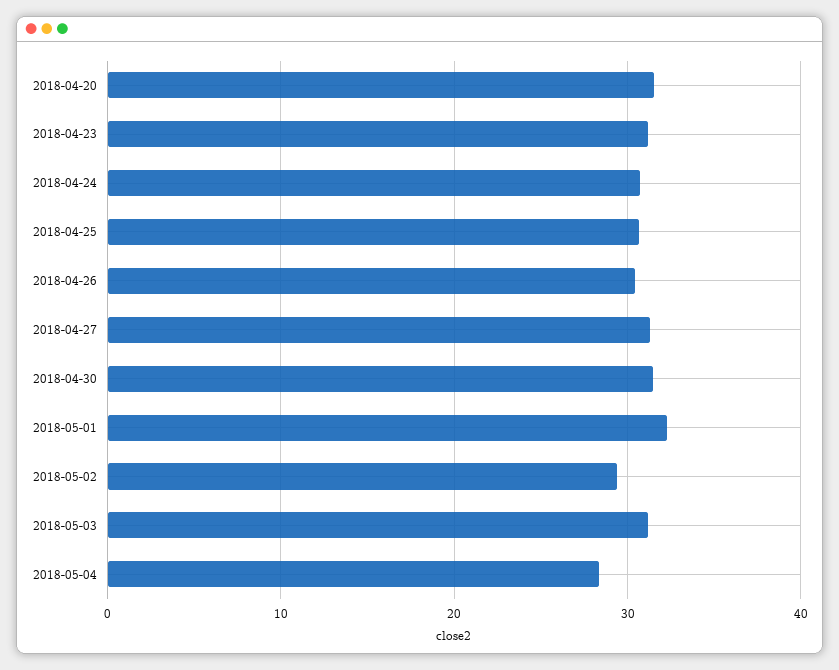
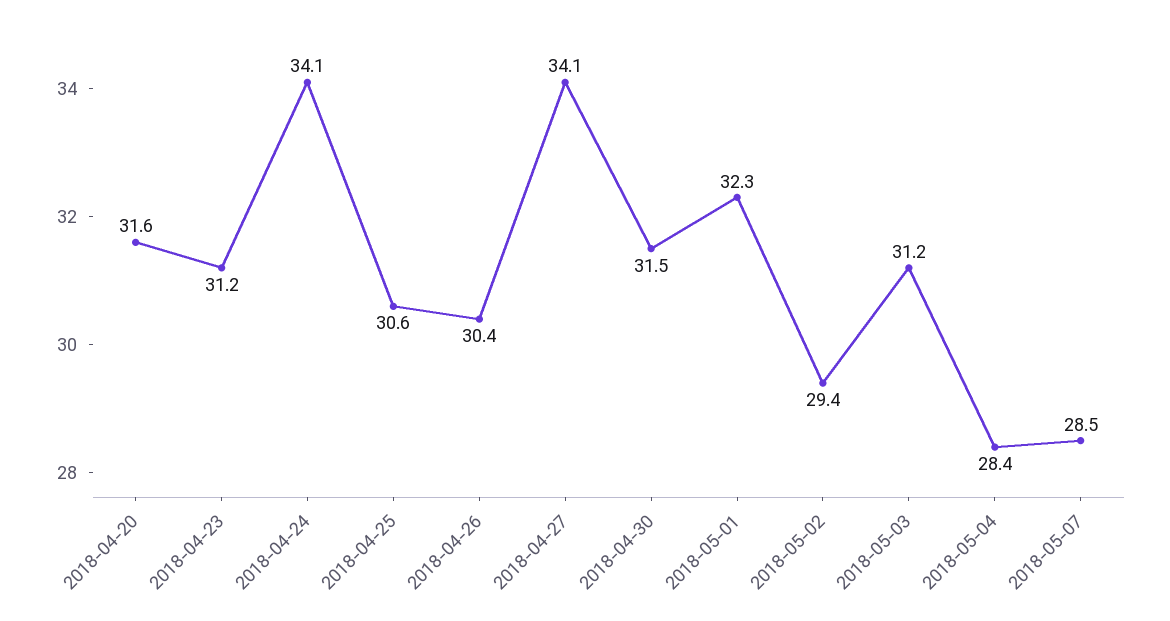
2018-04-24: 31 -> 34.1
2018-04-27: 31 -> 34.1
2018-05-07: none -> 28.5

